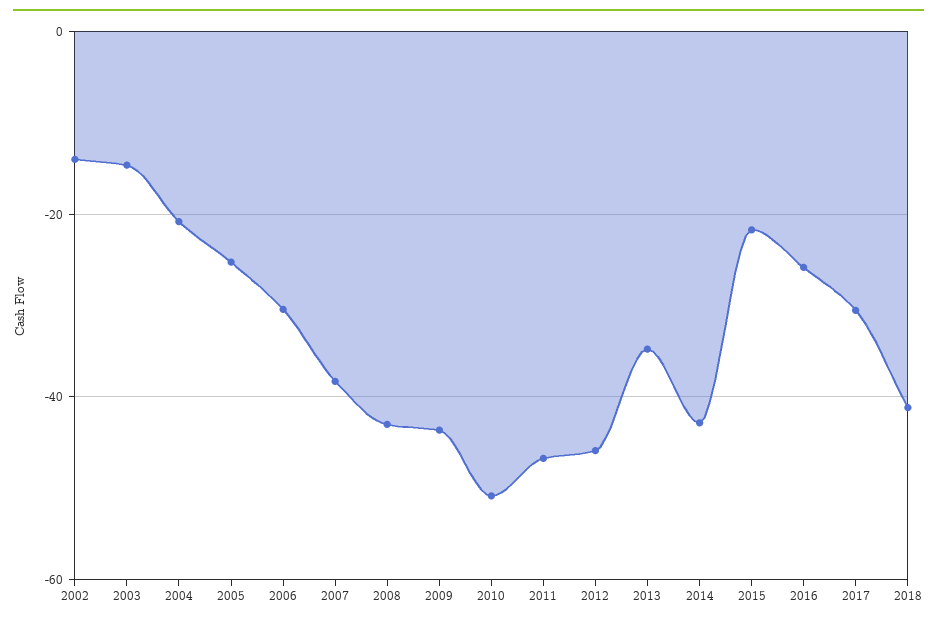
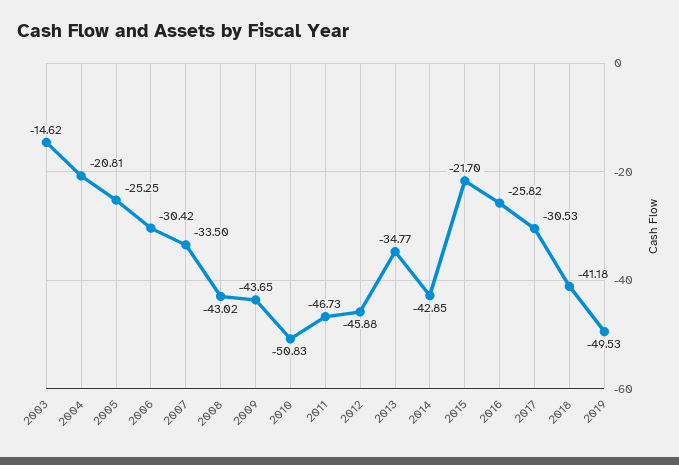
2002: -14 -> none
2007: -38 -> -33.5
2019: none -> -49.53

